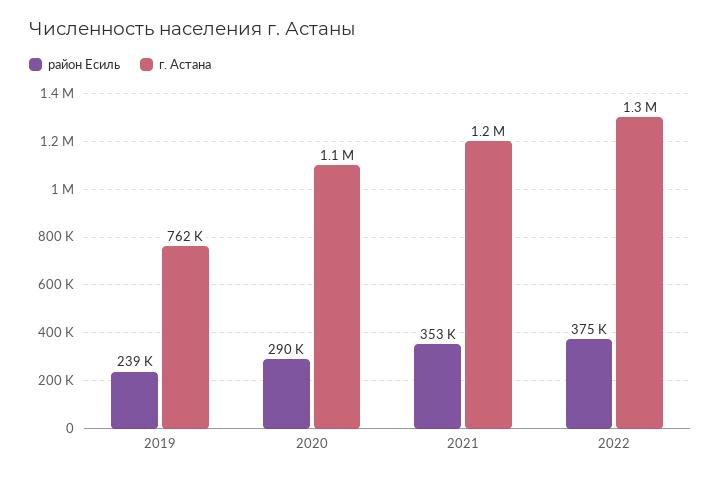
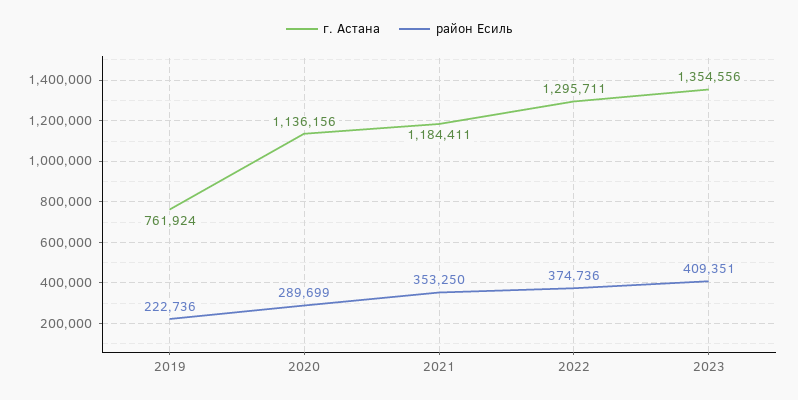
район Есиль, 2019: 239000 -> 222736
г. Астана, 2023: none -> 1354556
район Есиль, 2023: none -> 409351

